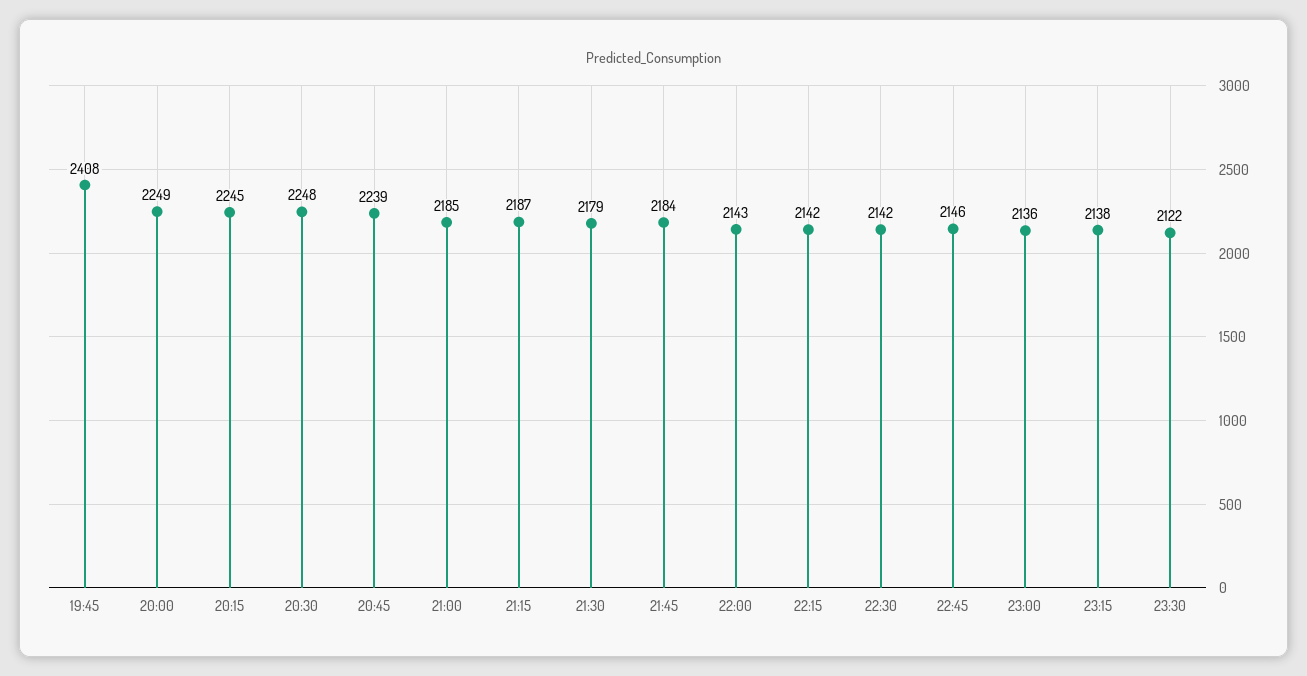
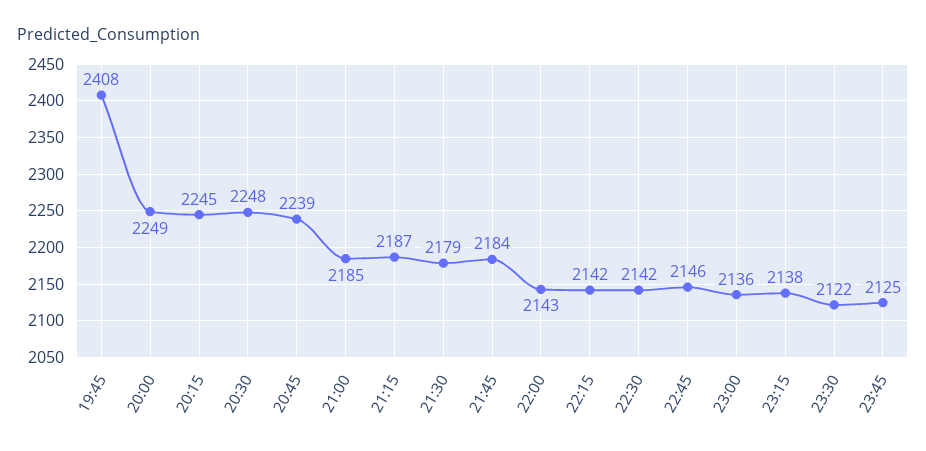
23:45: none -> 2125

